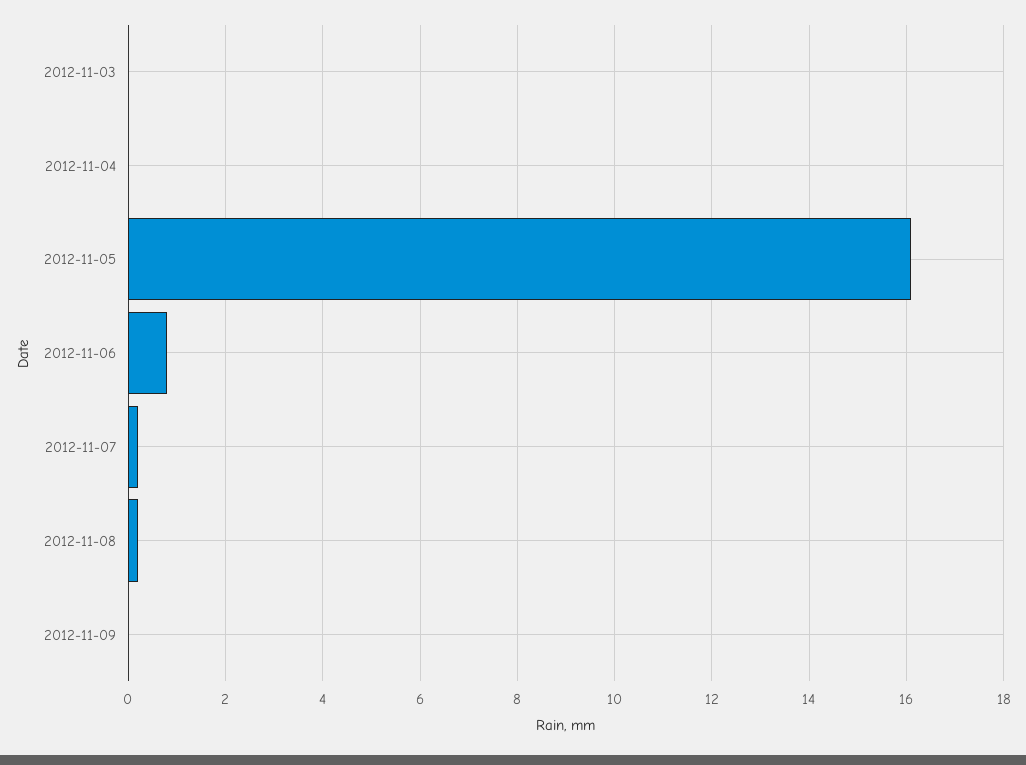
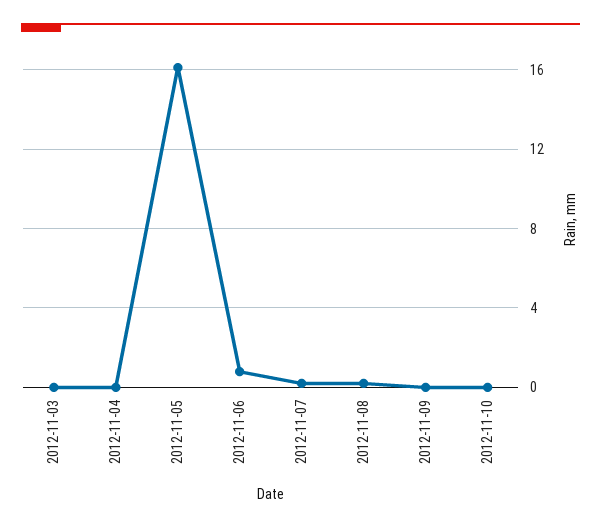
2012-11-10: none -> 0

